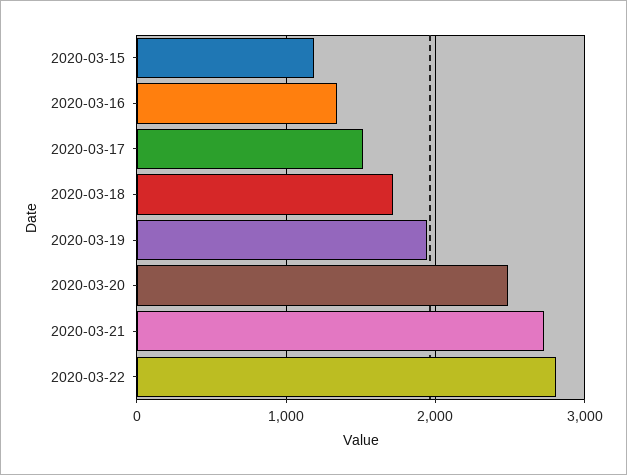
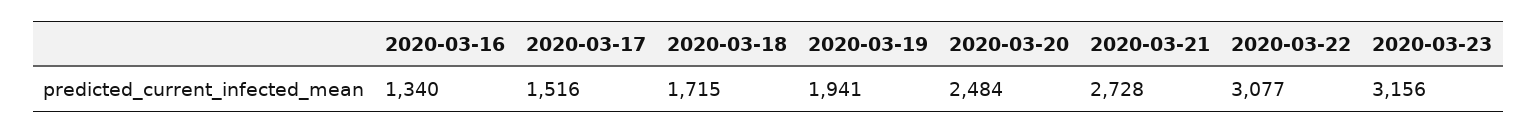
2020-03-15: 1200 -> none
2020-03-22: 2800 -> 3077
2020-03-23: none -> 3156

